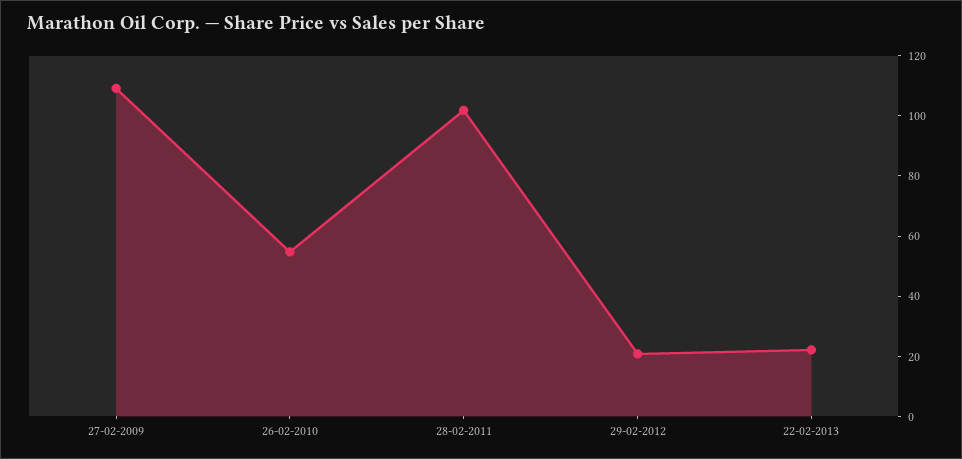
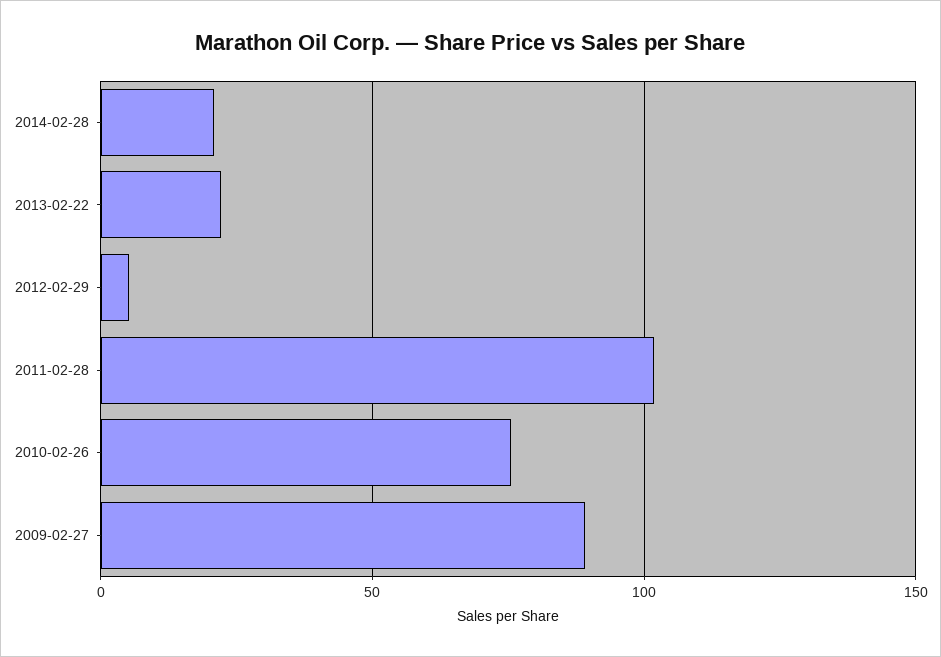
27-02-2009: 110 -> 90
26-02-2010: 55 -> 75
29-02-2012: 20 -> 5
2014-02-28: none -> 20

